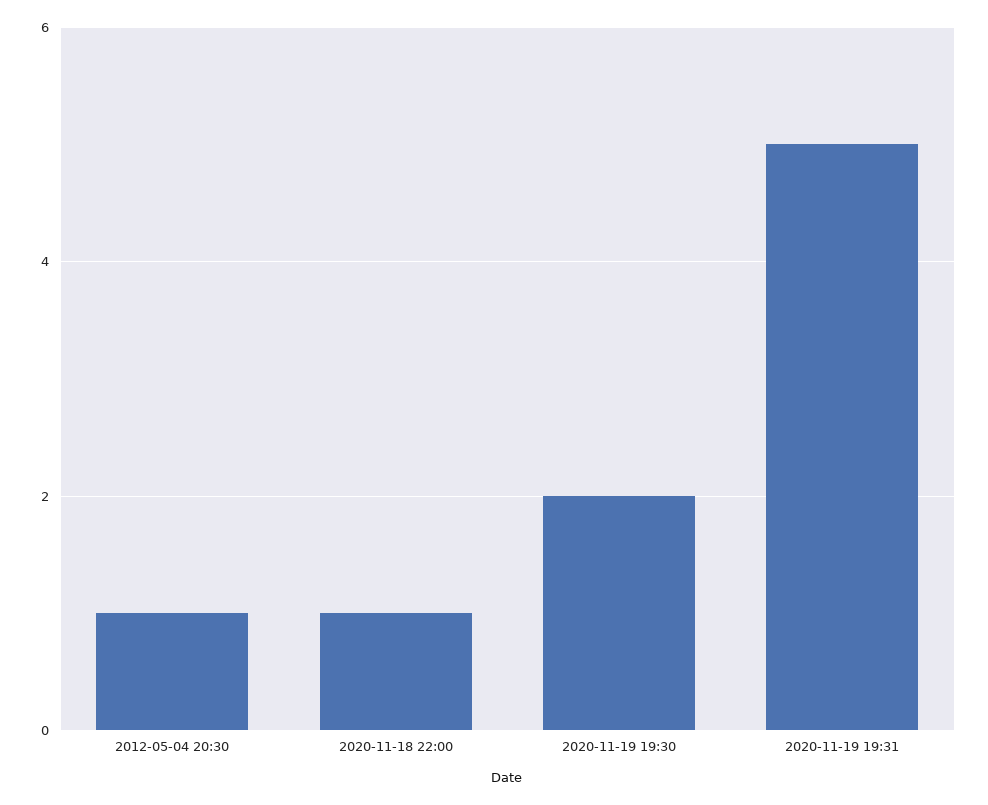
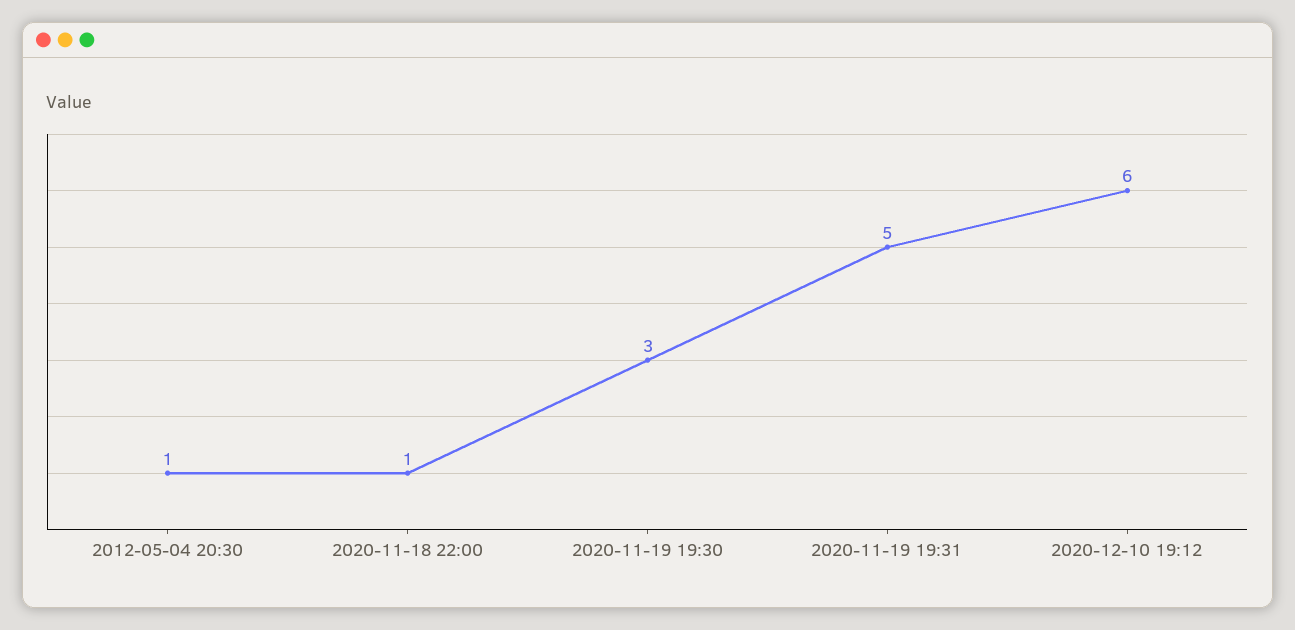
2020-11-19 19:30: 2 -> 3
2020-12-10 19:12: none -> 6

